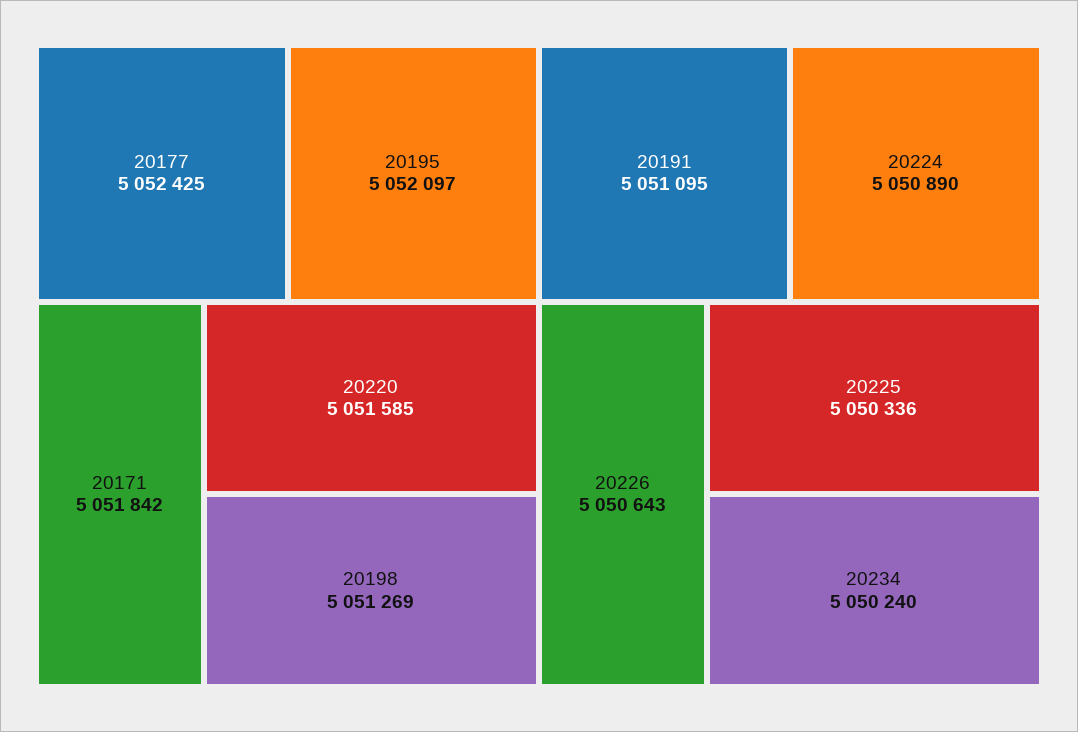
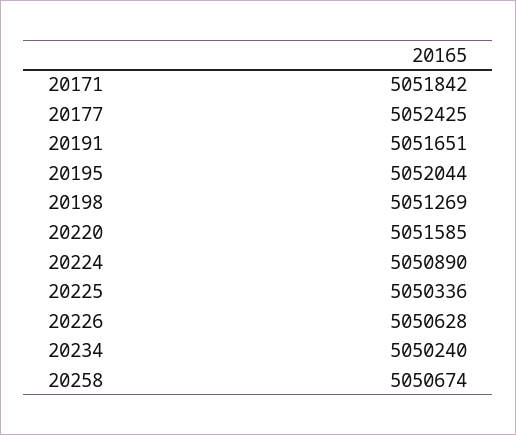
20195: 5052097 -> 5052044
20191: 5051095 -> 5051651
20226: 5050643 -> 5050628
20258: none -> 5050674

